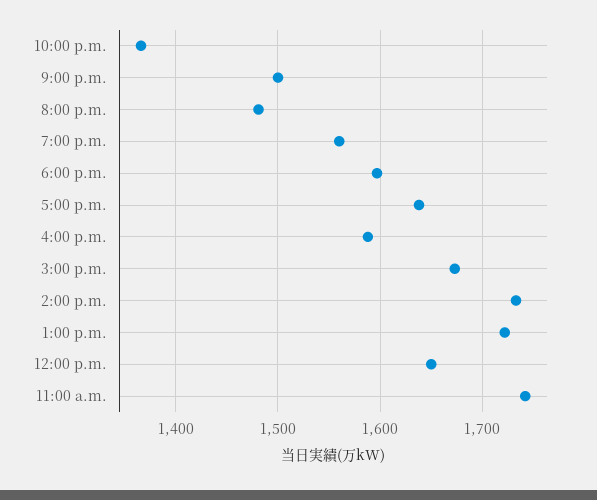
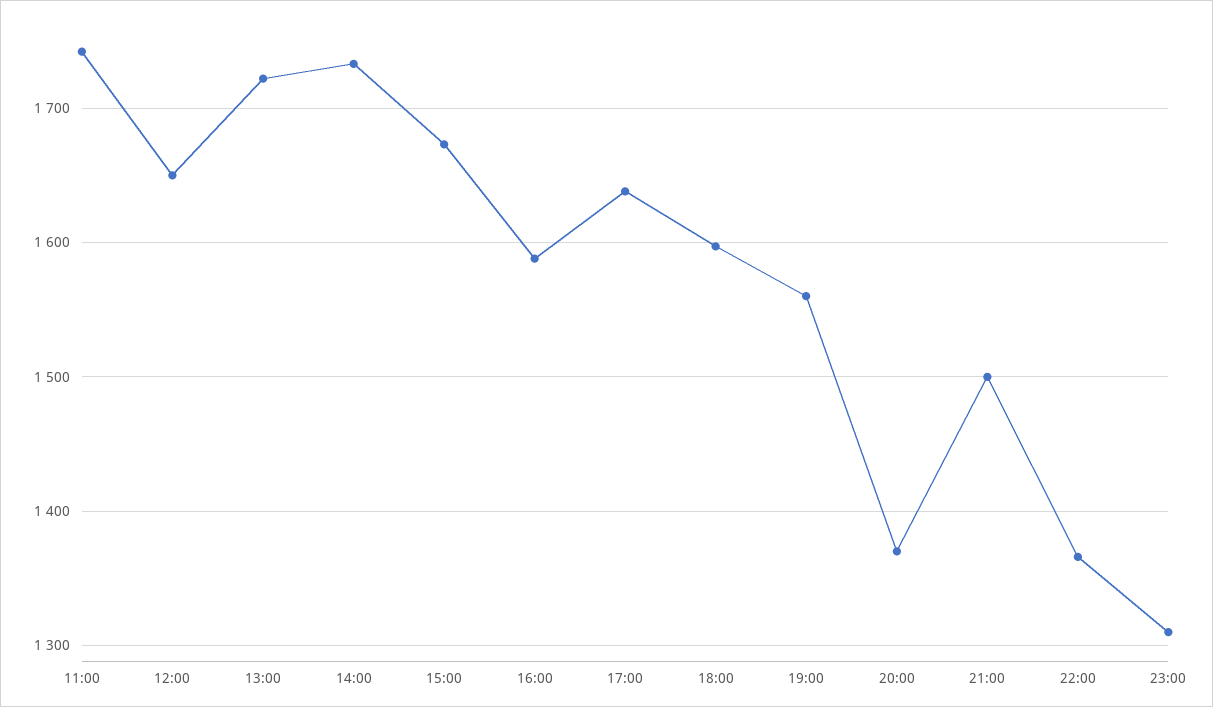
8:00 p.m.: 1480 -> 1370
23:00: none -> 1310

